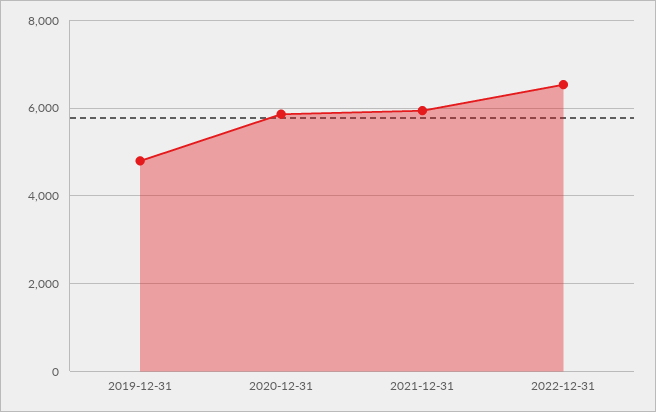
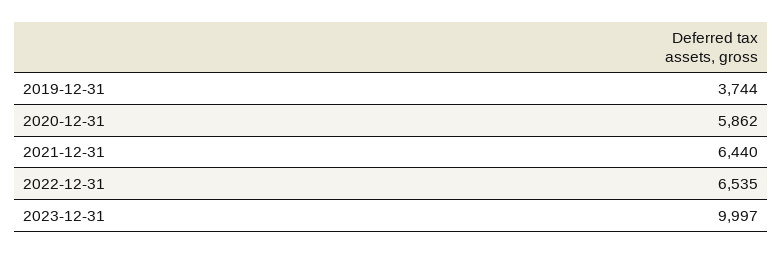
2019-12-31: 4800 -> 3744
2021-12-31: 6000 -> 6440
2023-12-31: none -> 9997

